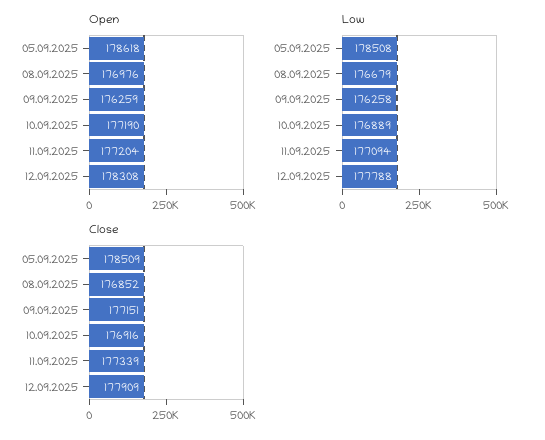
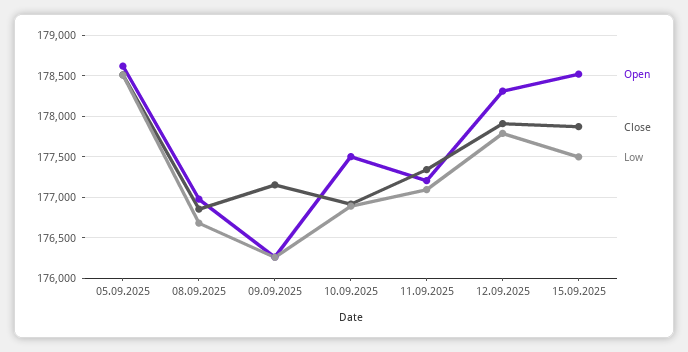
Open, 10.09.2025: 177190 -> 177500
Open, 15.09.2025: none -> 178500
Close, 15.09.2025: none -> 177900
Low, 15.09.2025: none -> 177500

